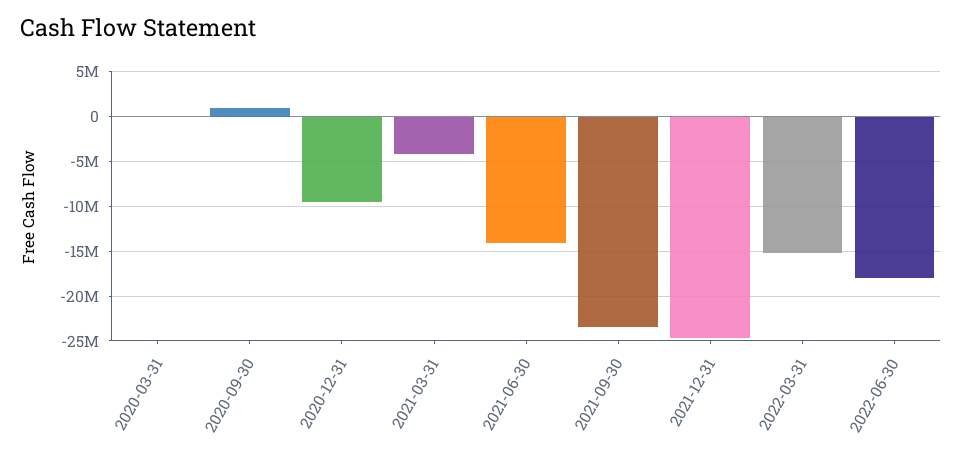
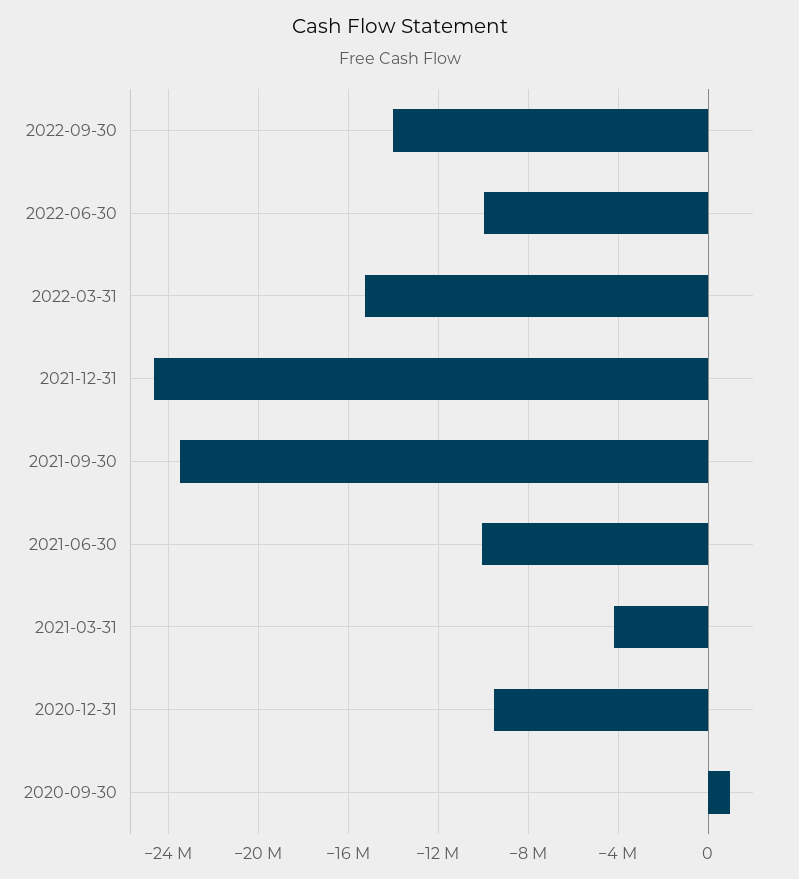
2020-03-31: 0 -> none
2021-06-30: -14000000 -> -10000000
2022-06-30: -18000000 -> -10000000
2022-09-30: none -> -14000000

